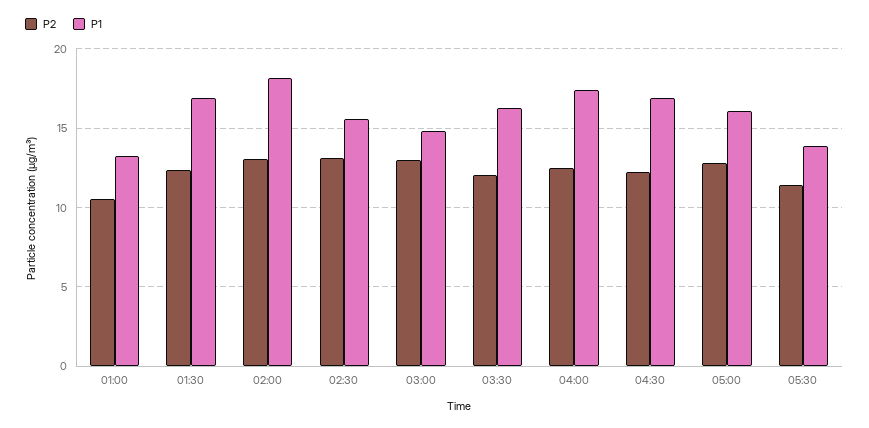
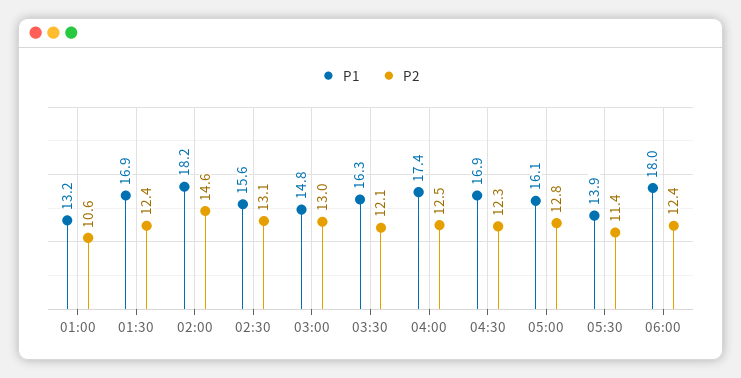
P2, 02:00: 13 -> 14.6
P1, 06:00: none -> 18
P2, 06:00: none -> 12.4

